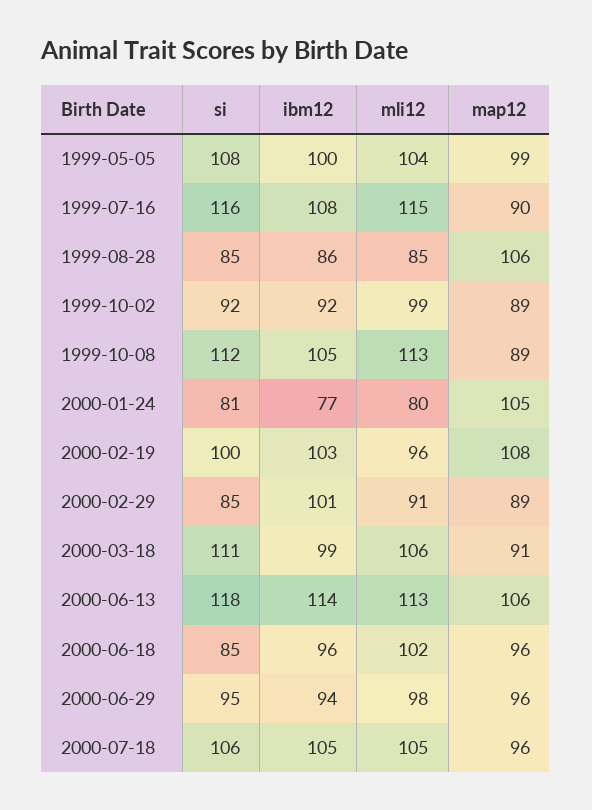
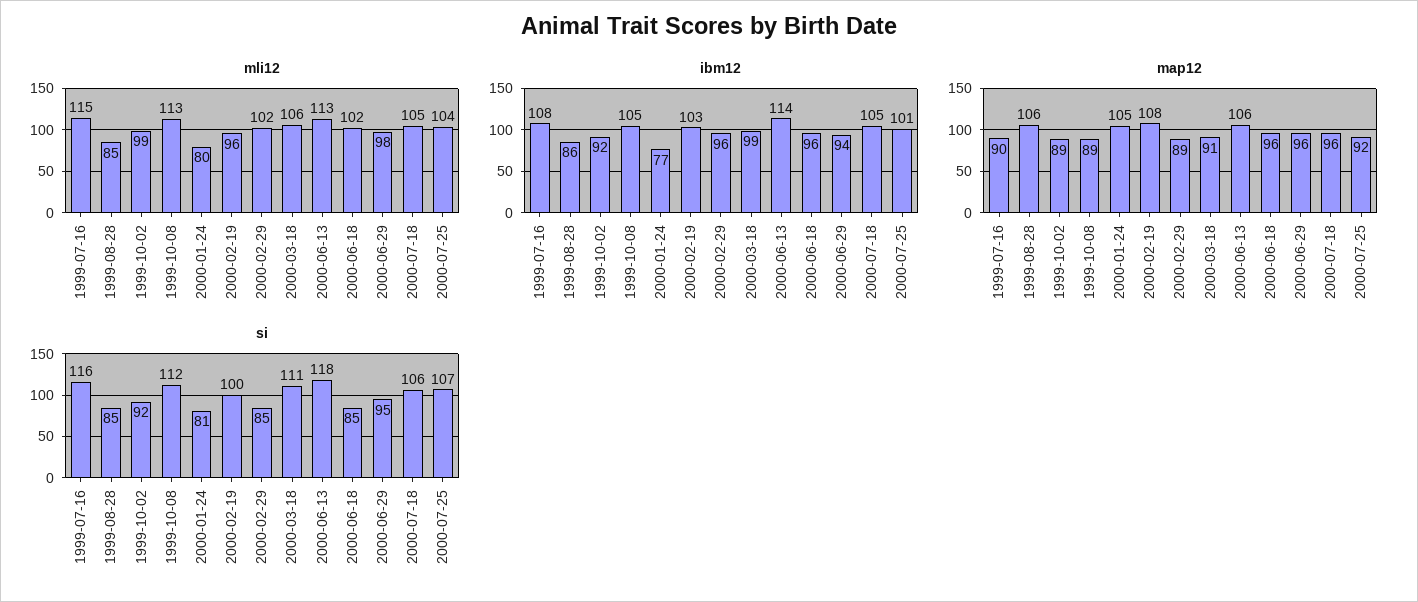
si, 1999-05-05: 108 -> none
ibm12, 1999-05-05: 100 -> none
mli12, 1999-05-05: 104 -> none
map12, 1999-05-05: 99 -> none
ibm12, 2000-02-29: 101 -> 96
mli12, 2000-02-29: 91 -> 102
mli12, 2000-07-25: none -> 104
ibm12, 2000-07-25: none -> 101
map12, 2000-07-25: none -> 92
si, 2000-07-25: none -> 107

